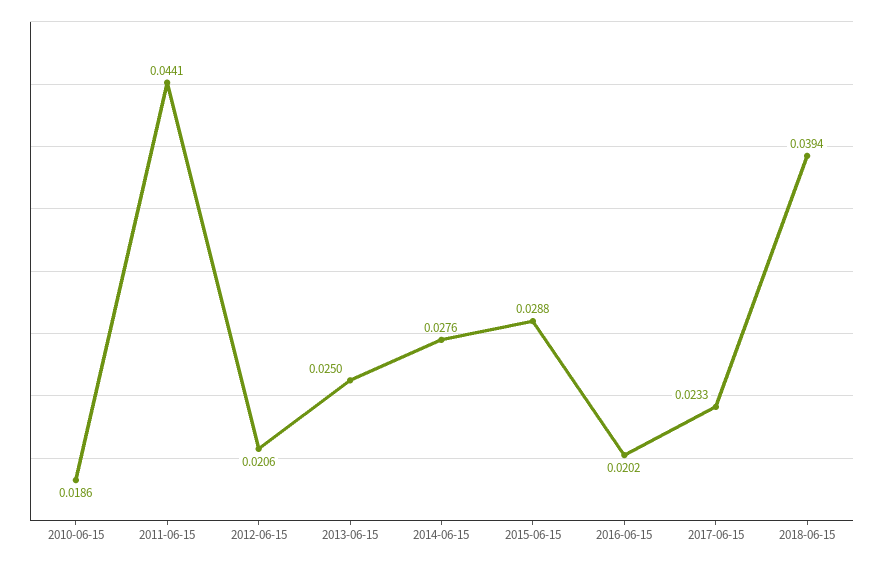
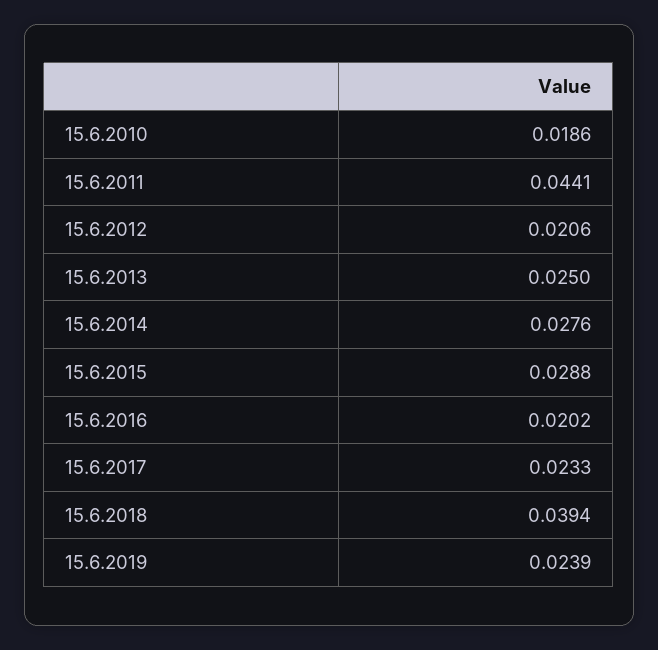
15.6.2019: none -> 0.0239

